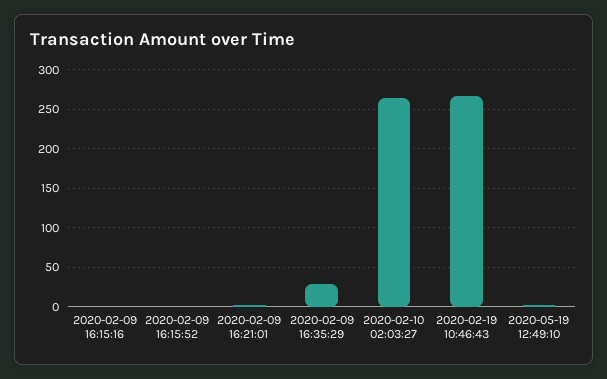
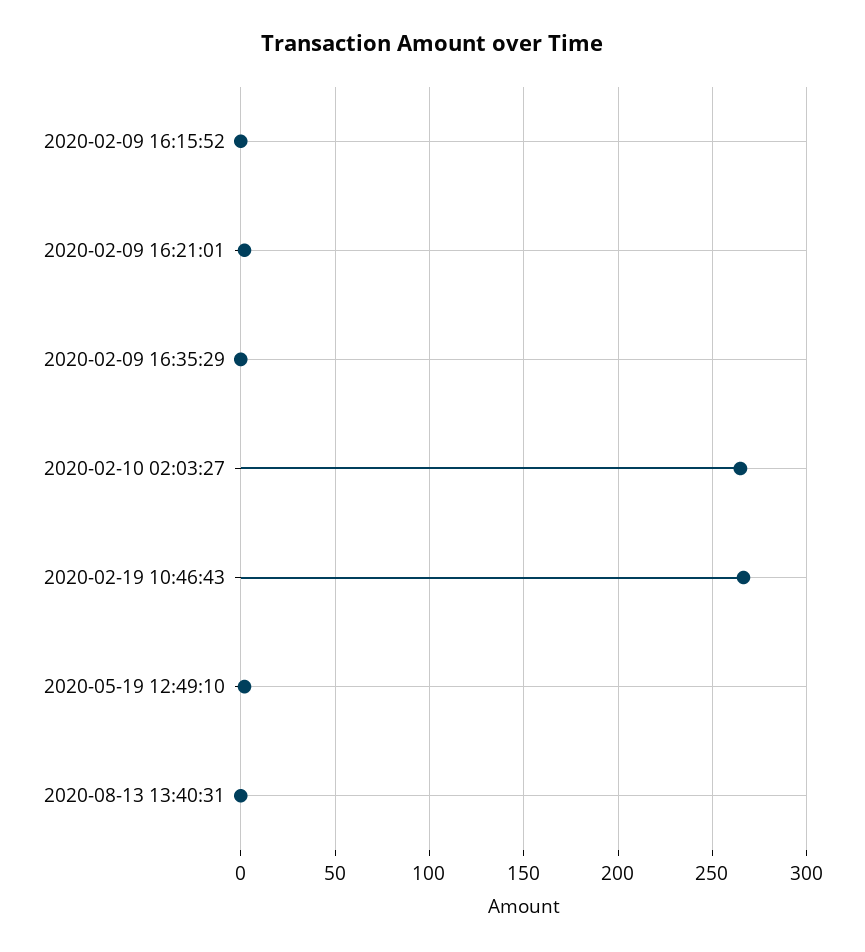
2020-02-09 16:15:16: 0 -> none
2020-02-09 16:35:29: 30 -> 0
2020-08-13 13:40:31: none -> 0

